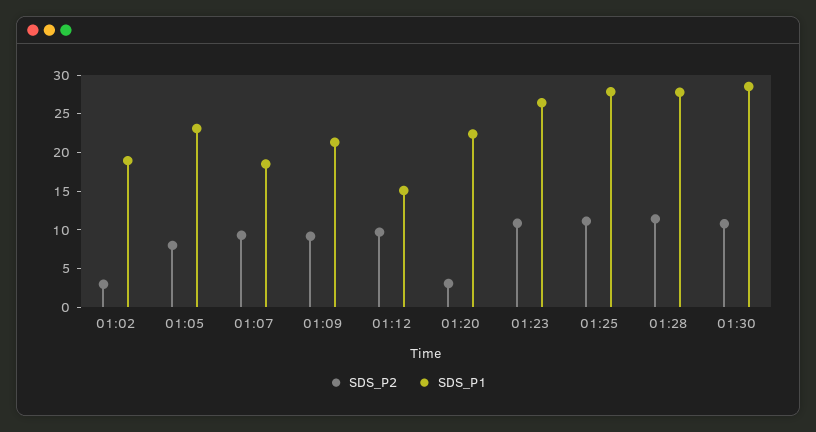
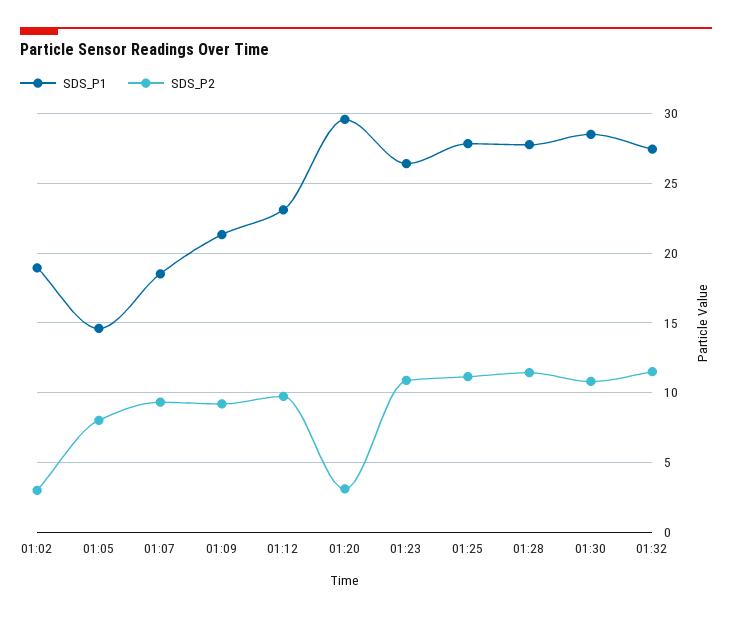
SDS_P1, 01:05: 22.5 -> 14.5
SDS_P1, 01:12: 15 -> 23
SDS_P1, 01:20: 22.5 -> 29.5
SDS_P1, 01:32: none -> 27.5
SDS_P2, 01:32: none -> 11.5

